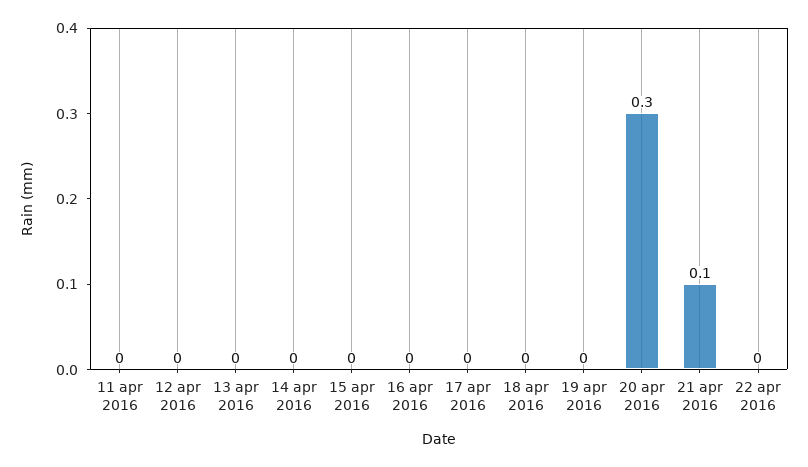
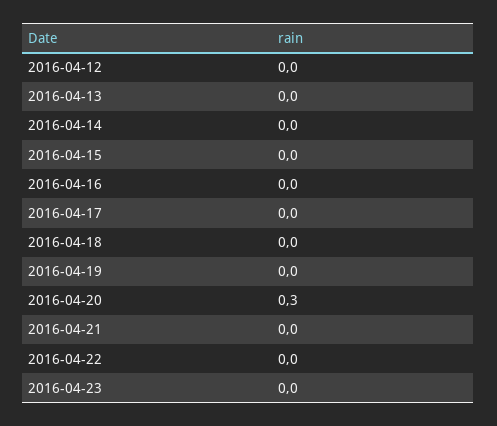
11 apr 2016: 0 -> none
21 apr 2016: 0.1 -> 0
2016-04-23: none -> 0

